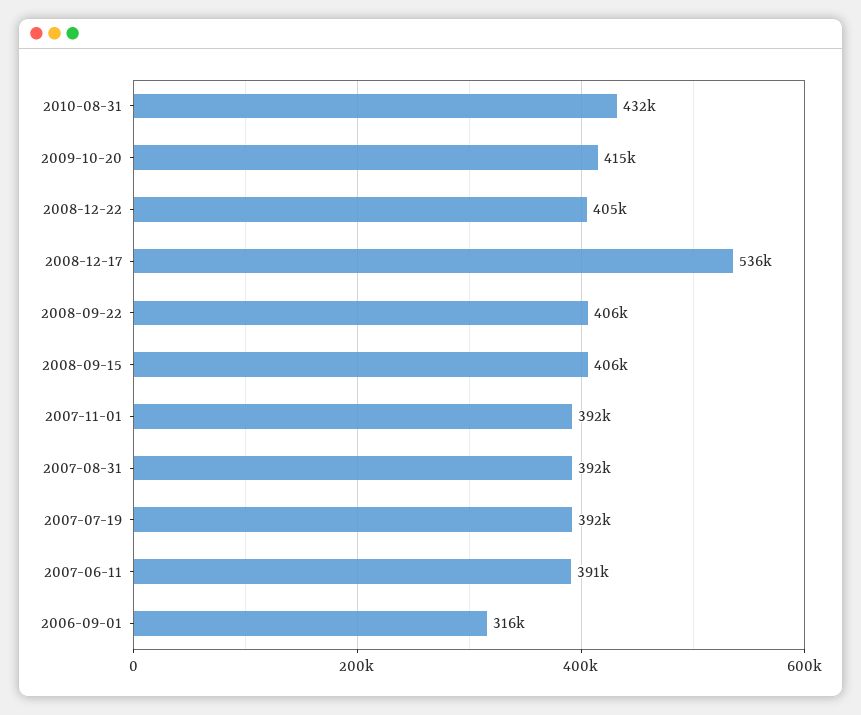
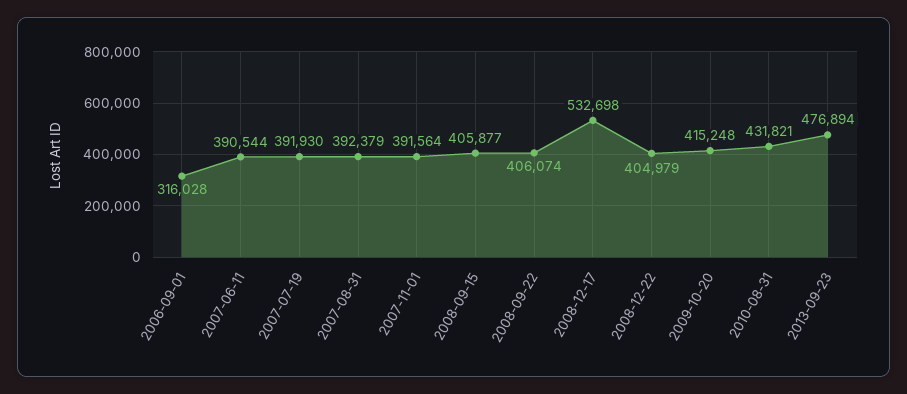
2008-12-17: 536000 -> 532698
2013-09-23: none -> 476894

